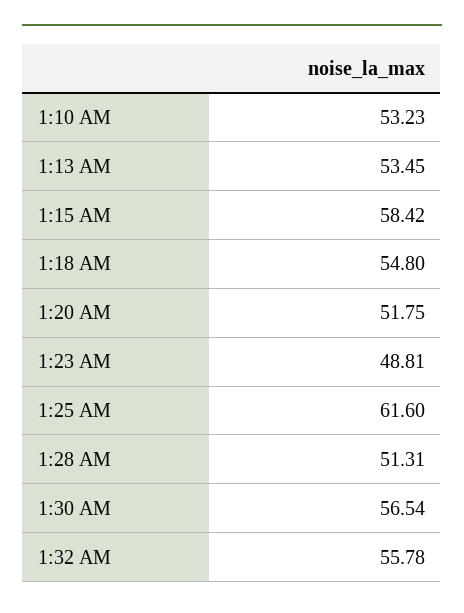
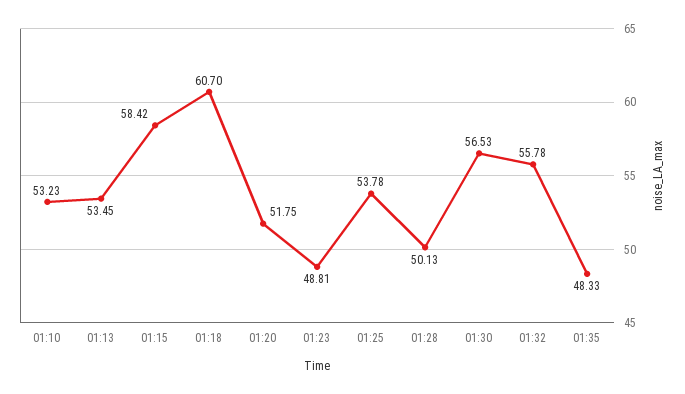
1:18 AM: 54.8 -> 60.7
1:25 AM: 61.6 -> 53.78
1:28 AM: 51.31 -> 50.13
1:30 AM: 56.54 -> 56.53
01:35: none -> 48.33

